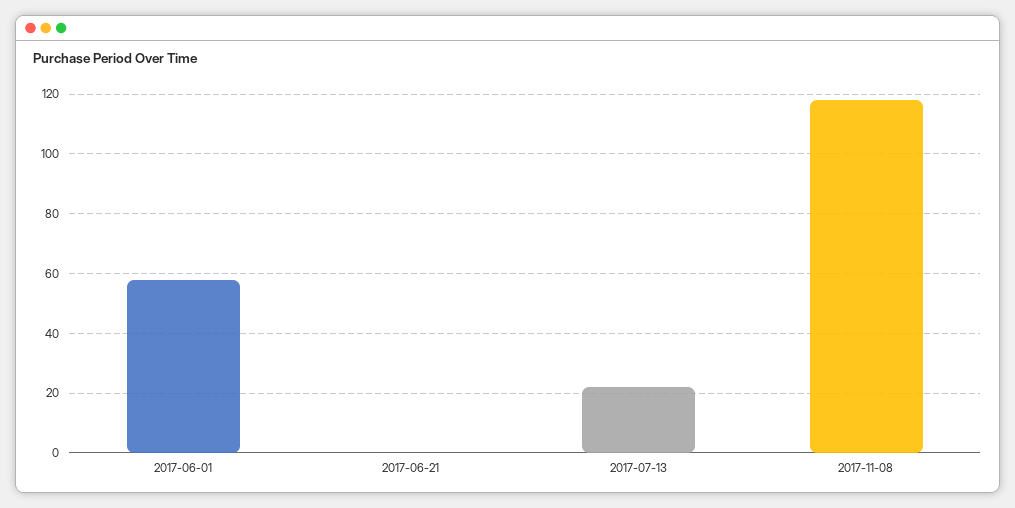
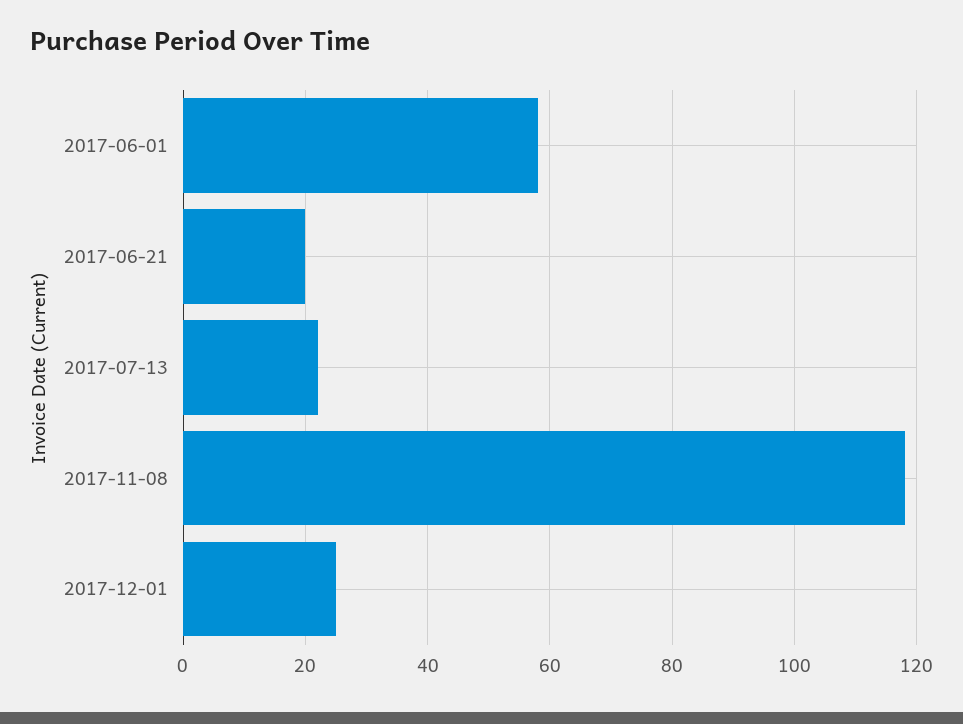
2017-06-21: 0 -> 20
2017-12-01: none -> 25

